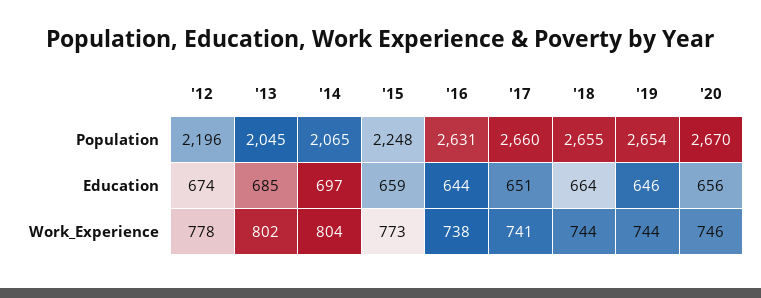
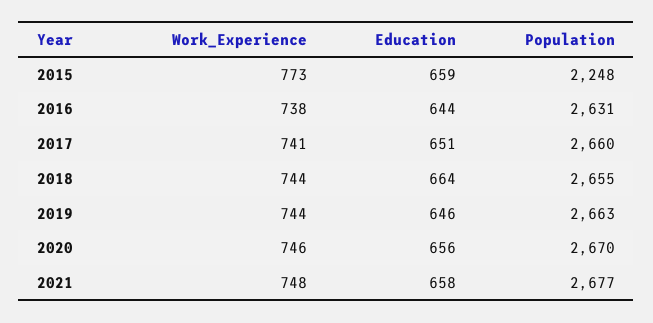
'12, Population: 2196 -> none
'13, Population: 2045 -> none
'14, Population: 2065 -> none
'19, Population: 2654 -> 2663
'12, Education: 674 -> none
'13, Education: 685 -> none
'14, Education: 697 -> none
'12, Work_Experience: 778 -> none
'13, Work_Experience: 802 -> none
'14, Work_Experience: 804 -> none
2021, Work_Experience: none -> 748
2021, Education: none -> 658
2021, Population: none -> 2677

